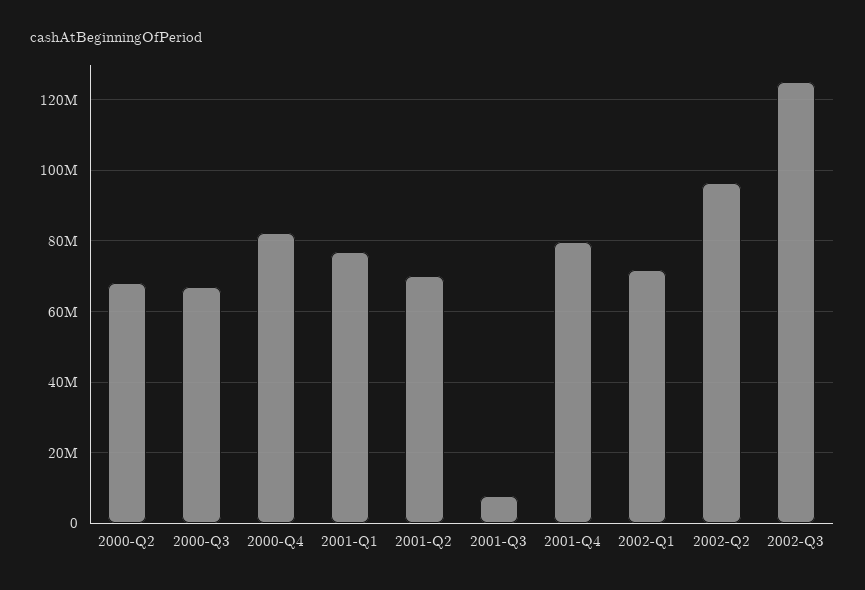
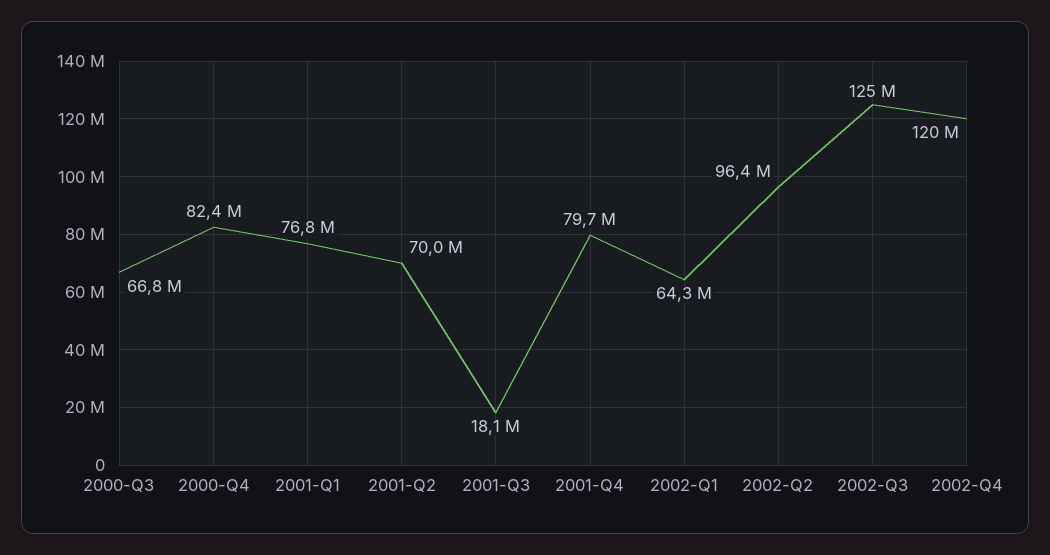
2000-Q2: 68000000 -> none
2001-Q3: 8000000 -> 18100000
2002-Q1: 72000000 -> 64300000
2002-Q4: none -> 120000000

